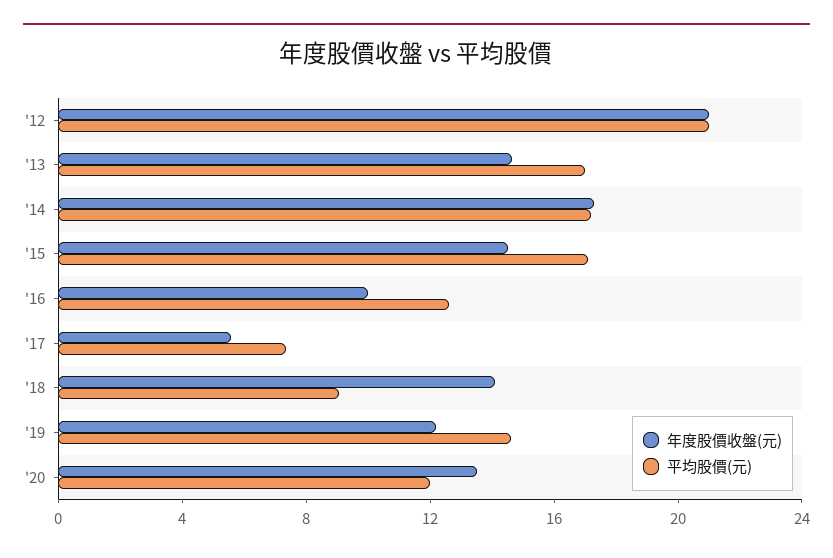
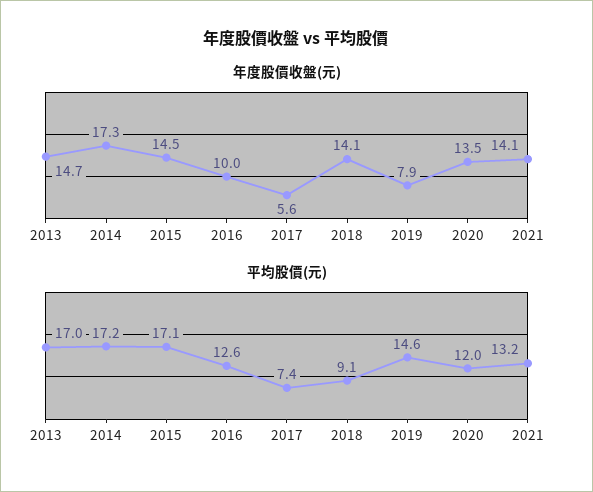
年度股價收盤(元), '12: 21 -> none
平均股價(元), '12: 21 -> none
年度股價收盤(元), '19: 12 -> 7.9
年度股價收盤(元), 2021: none -> 14.1
平均股價(元), 2021: none -> 13.2

